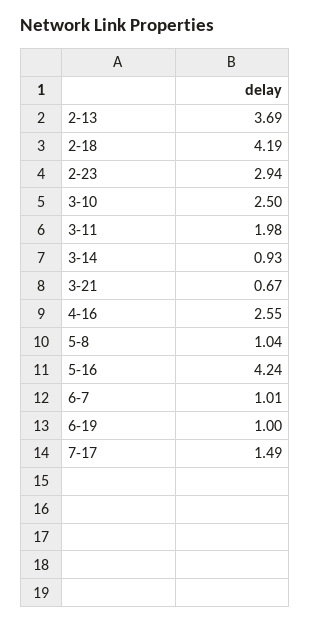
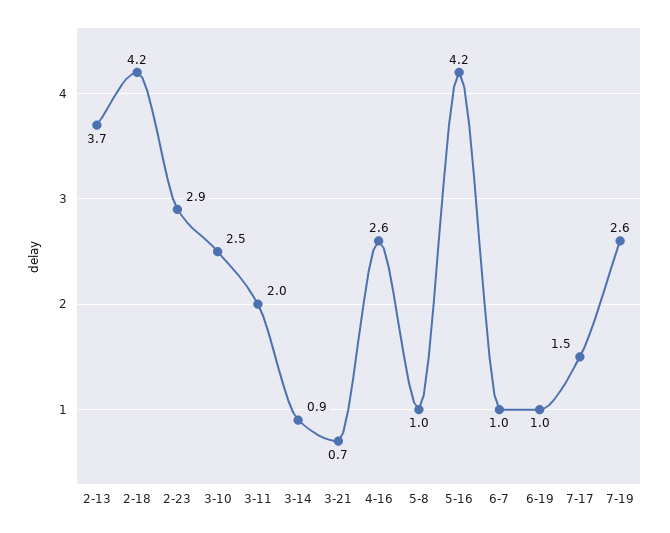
7-19: none -> 2.6

